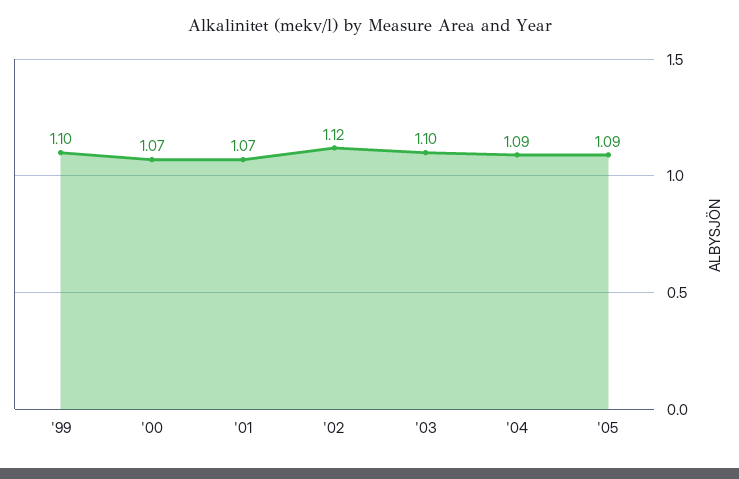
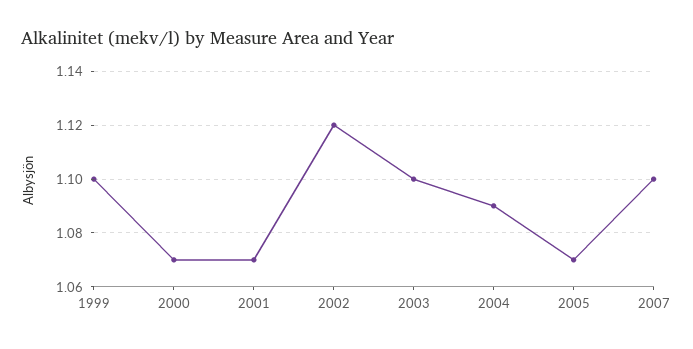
'05: 1.09 -> 1.07
2007: none -> 1.1

